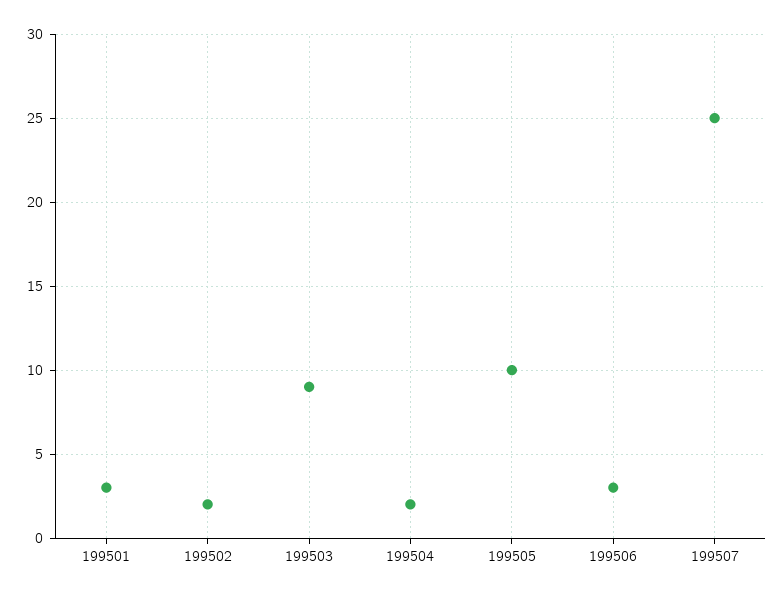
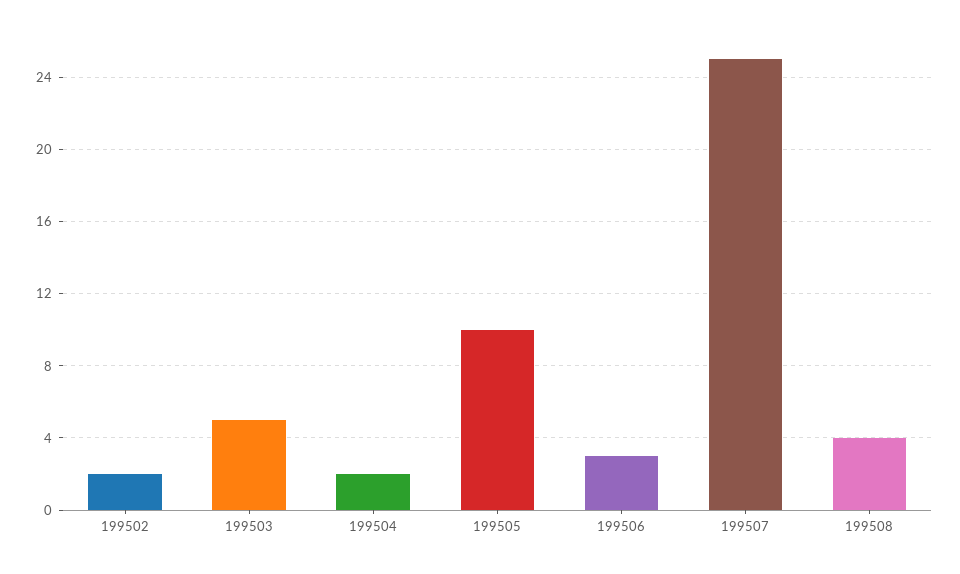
199501: 3 -> none
199503: 9 -> 5
199508: none -> 4

